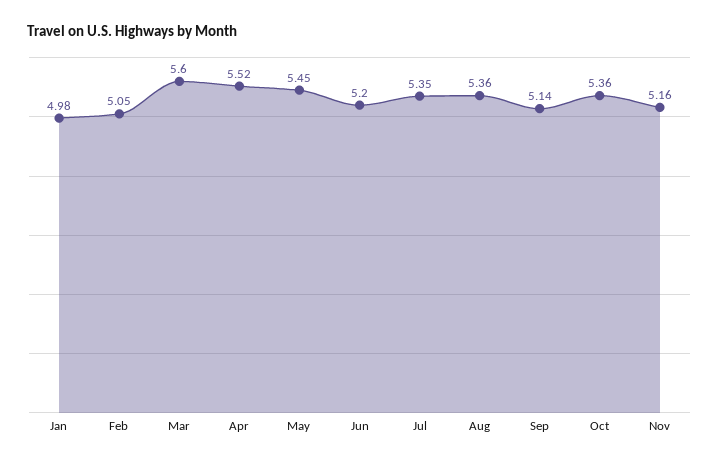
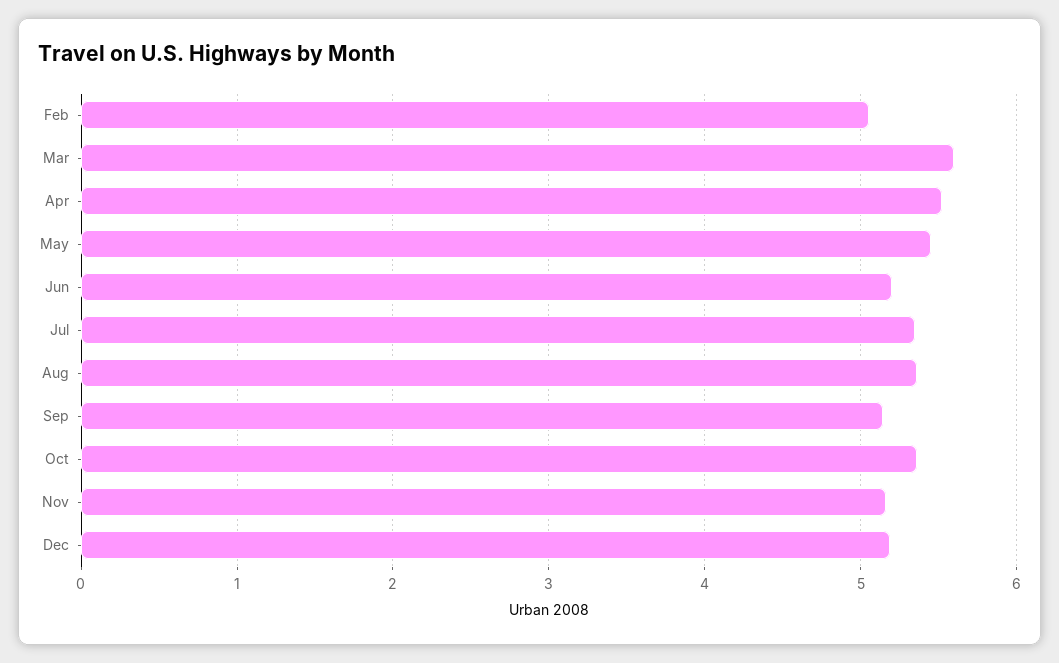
Jan: 4.98 -> none
Dec: none -> 5.2

